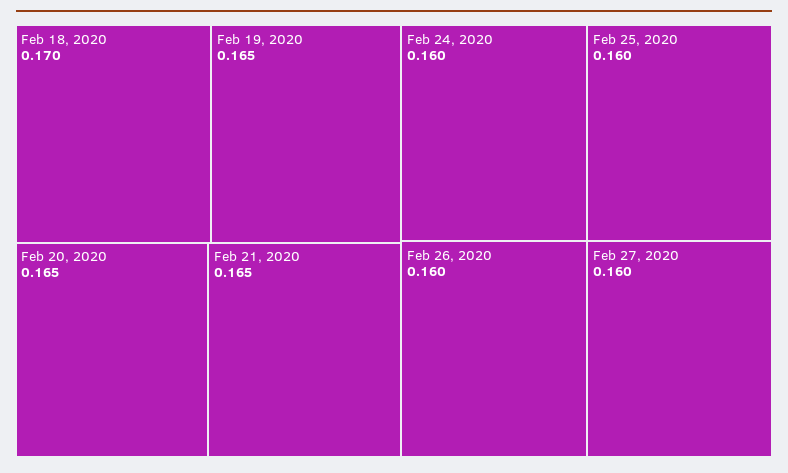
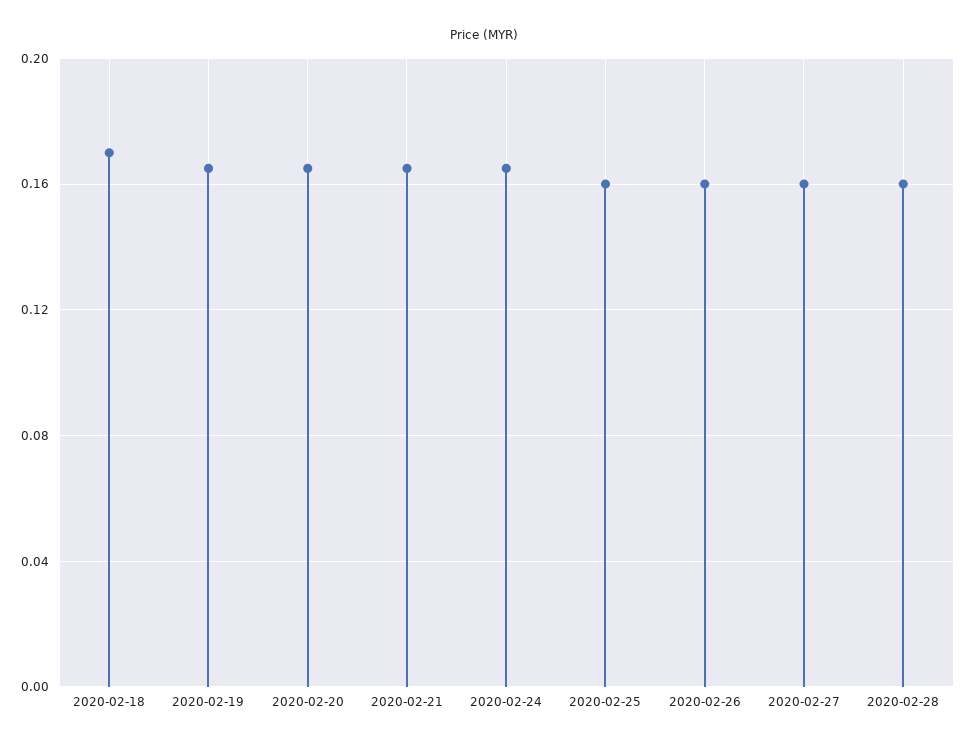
Feb 24, 2020: 0.16 -> 0.165
2020-02-28: none -> 0.16

